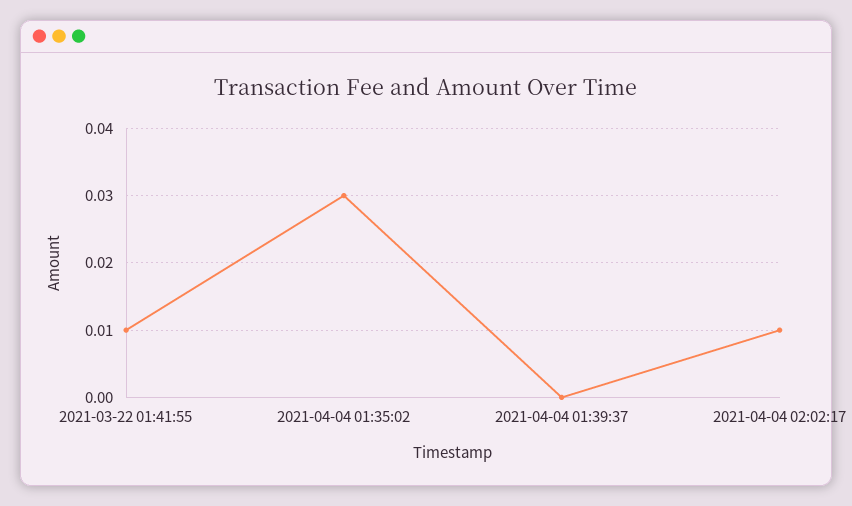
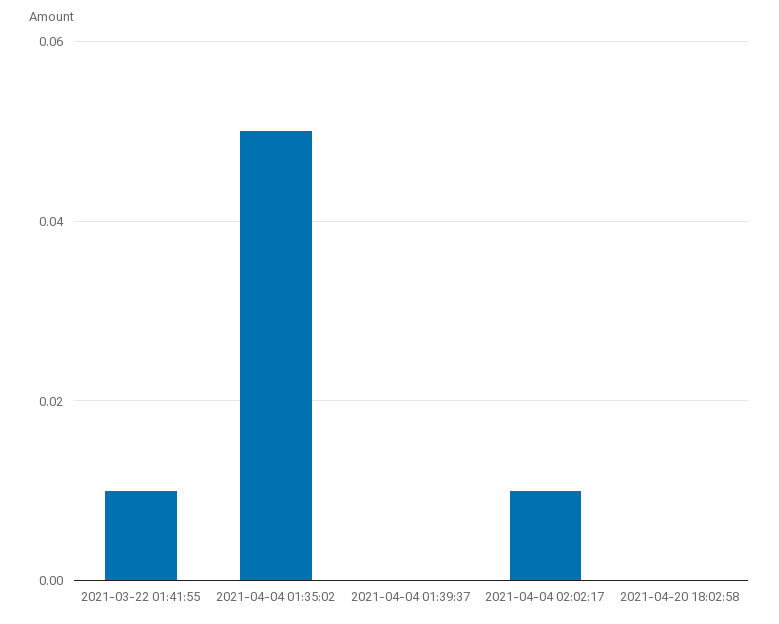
2021-04-04 01:35:02: 0.03 -> 0.05
2021-04-20 18:02:58: none -> 0

